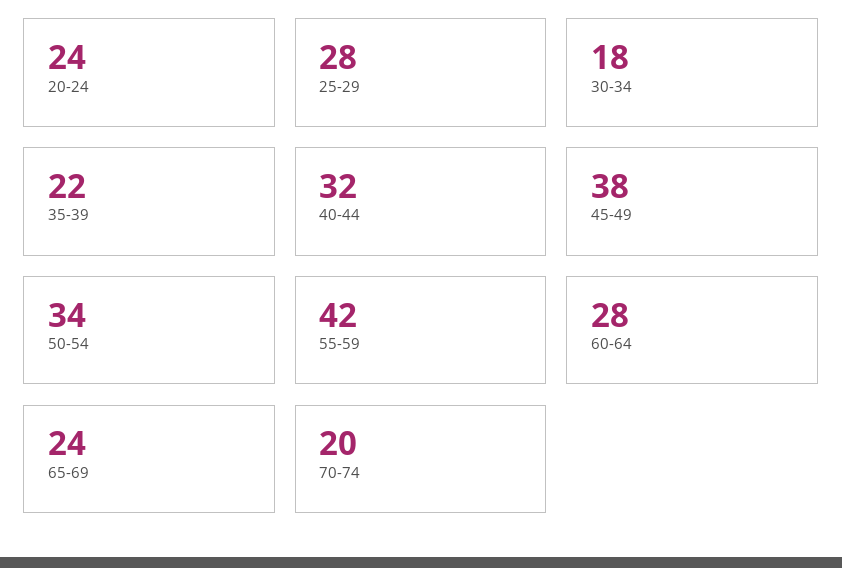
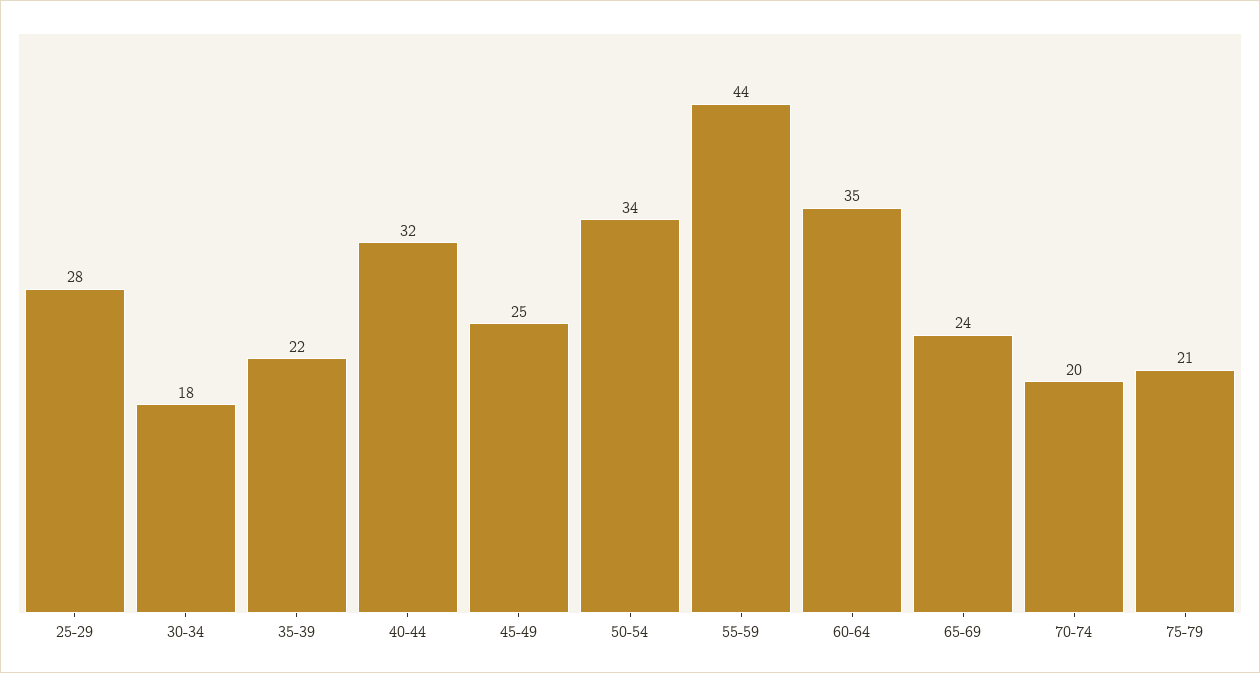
20-24: 24 -> none
45-49: 38 -> 25
55-59: 42 -> 44
60-64: 28 -> 35
75-79: none -> 21

